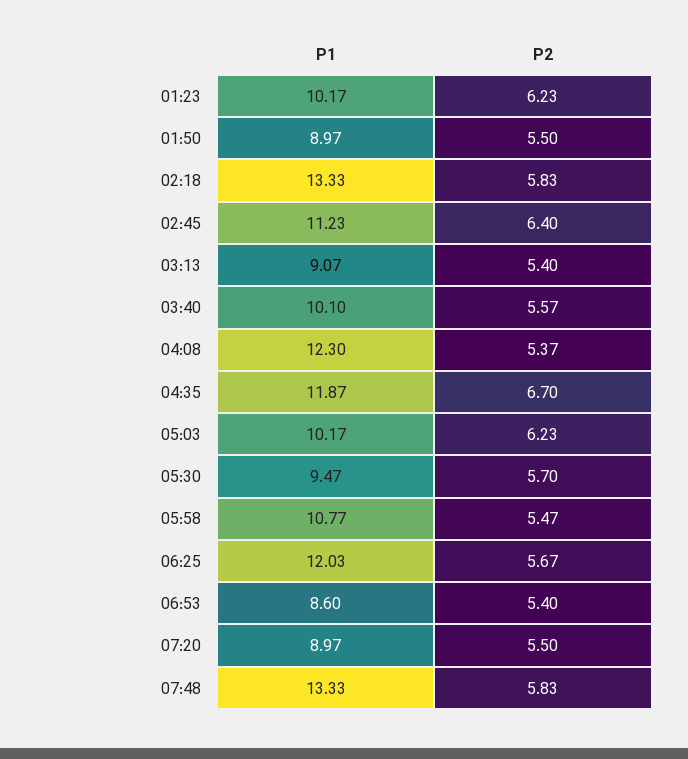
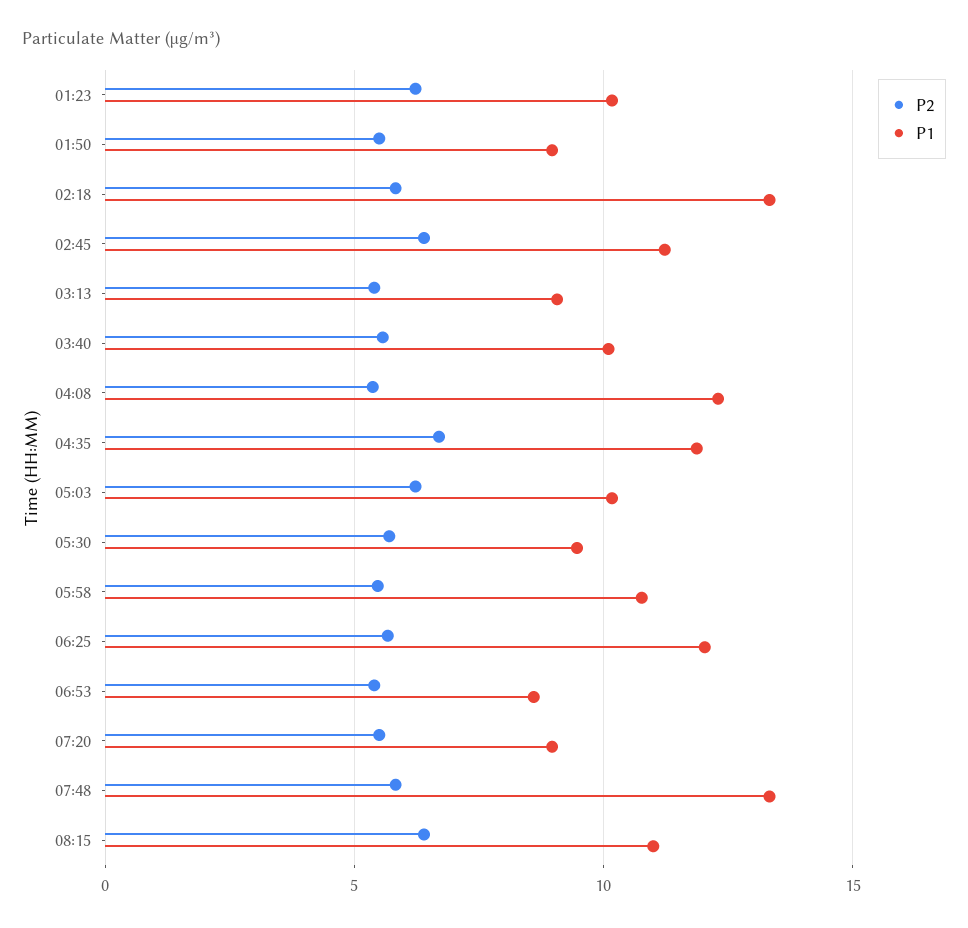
P2, 08:15: none -> 6.5
P1, 08:15: none -> 11

